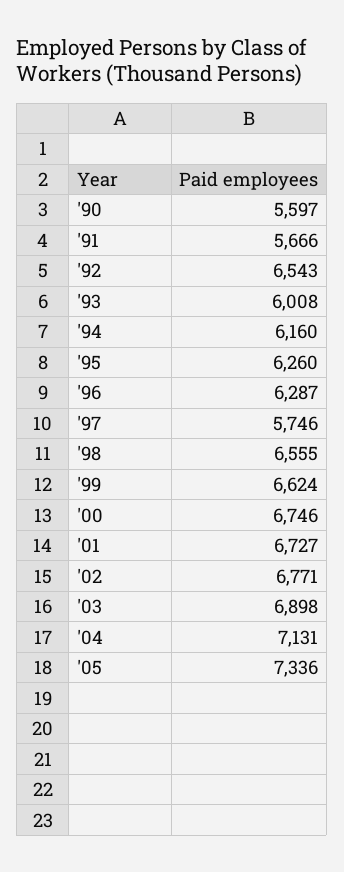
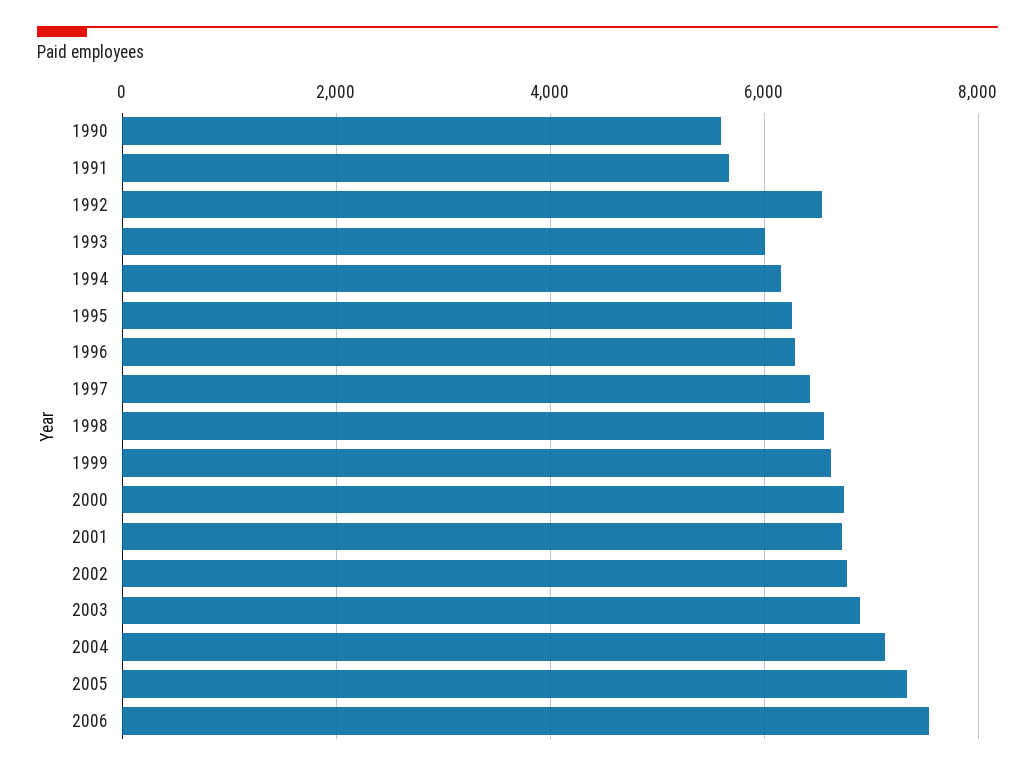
'97: 5746 -> 6400
2006: none -> 7600

